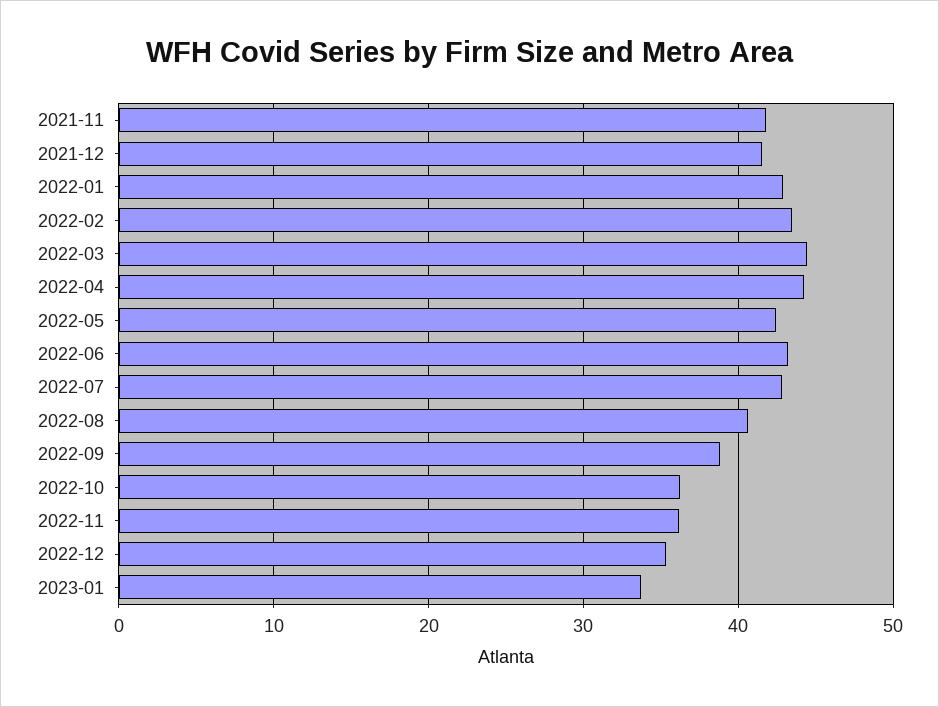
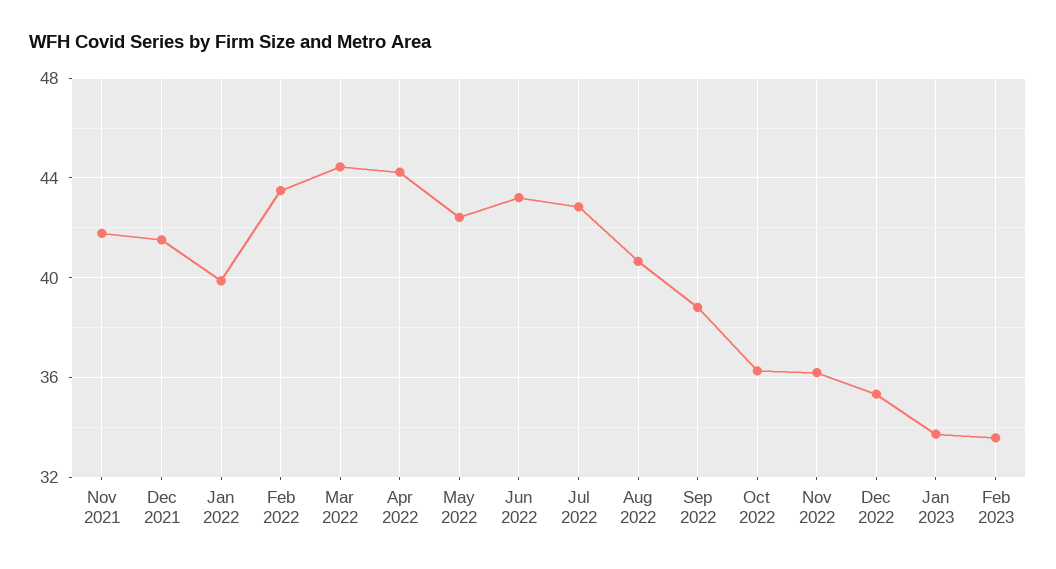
2022-01: 43 -> 40
Feb 2023: none -> 33.5

